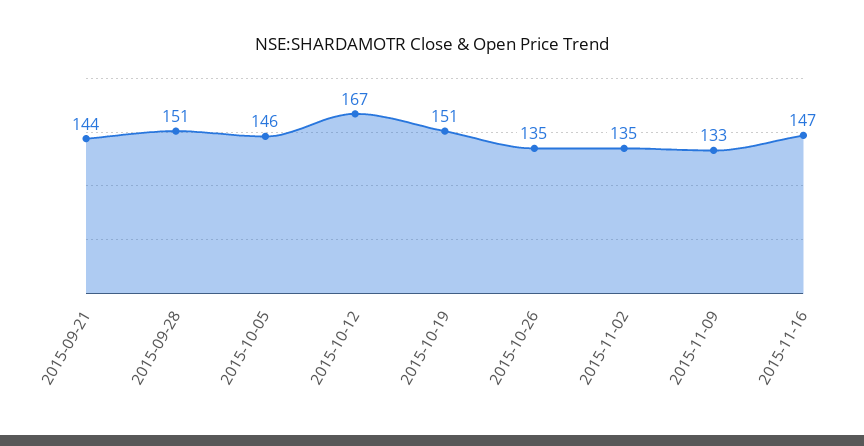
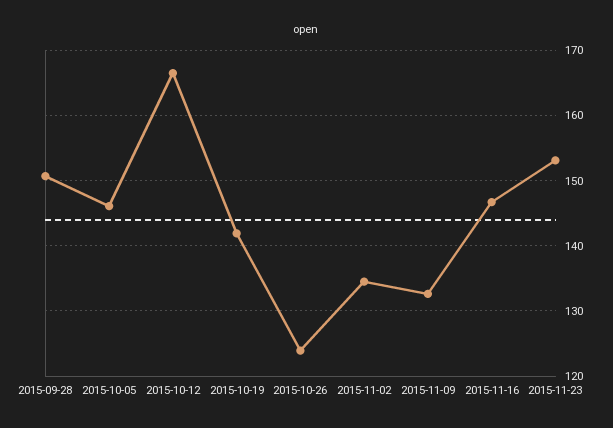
2015-09-21: 144 -> none
2015-10-19: 151 -> 142
2015-10-26: 135 -> 124
2015-11-23: none -> 153

